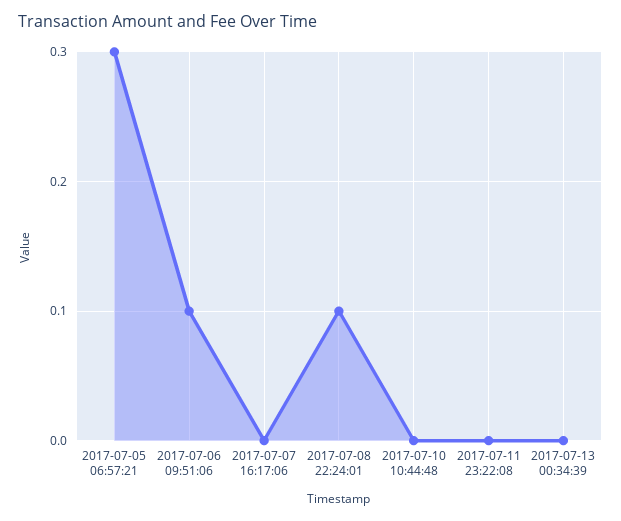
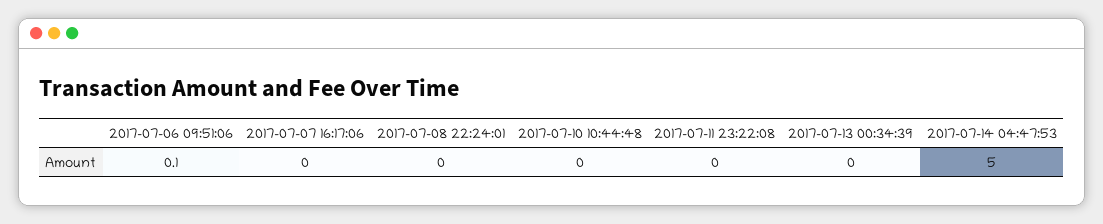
2017-07-05 06:57:21: 0.3 -> none
2017-07-08 22:24:01: 0.1 -> 0
2017-07-14 04:47:53: none -> 5

